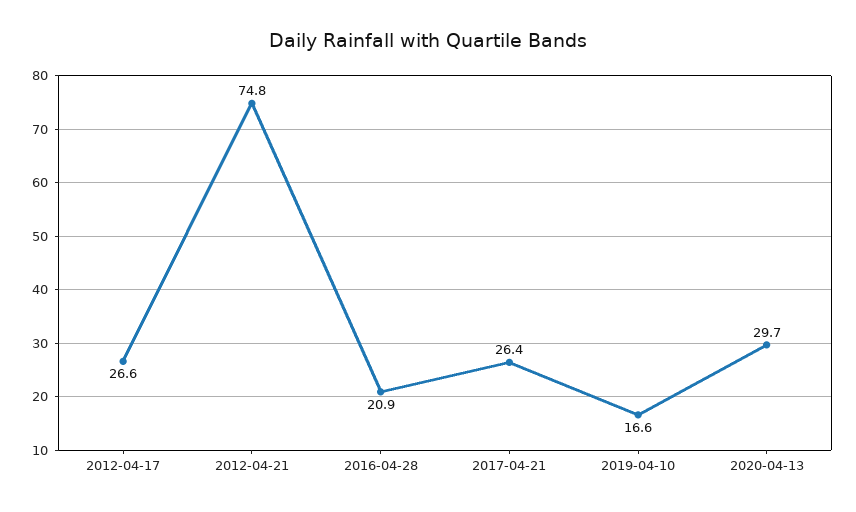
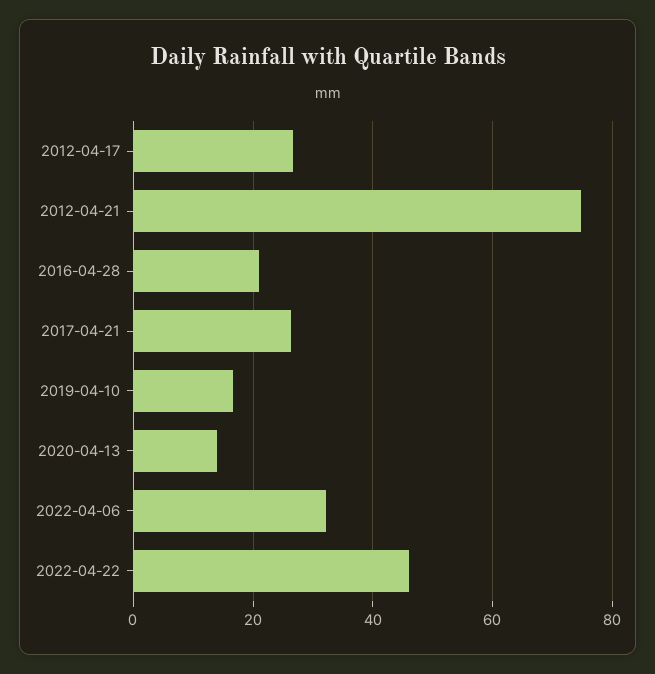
2020-04-13: 29.7 -> 14
2022-04-06: none -> 32
2022-04-22: none -> 46

